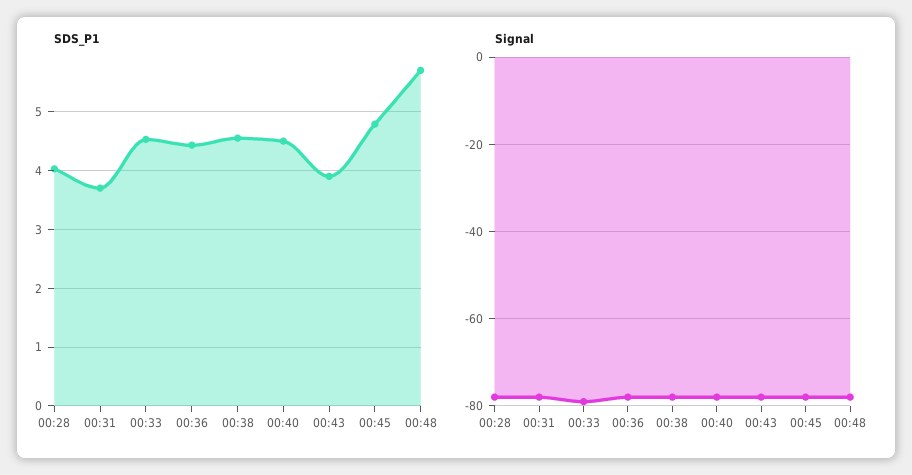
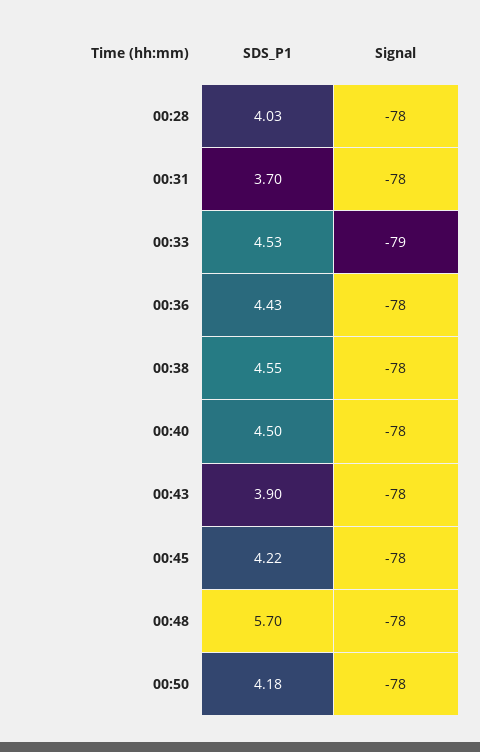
SDS_P1, 00:45: 4.8 -> 4.22
SDS_P1, 00:50: none -> 4.18
Signal, 00:50: none -> -78

